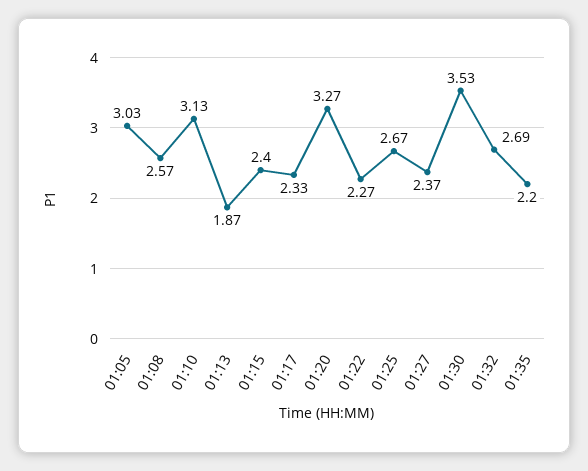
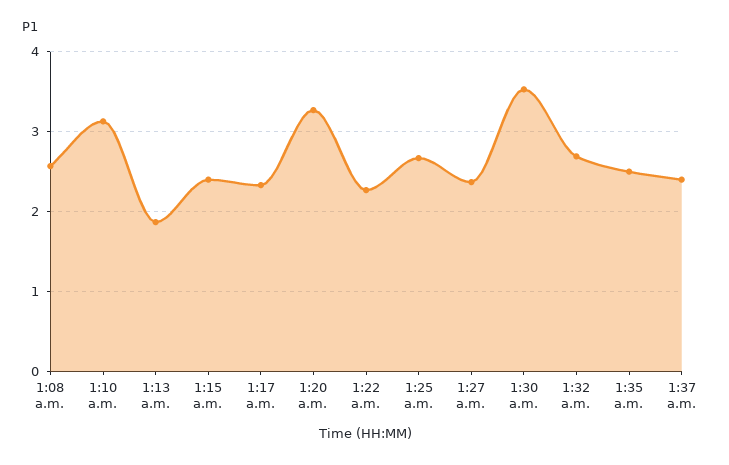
01:05: 3.03 -> none
01:35: 2.2 -> 2.5
1:37 a.m.: none -> 2.4

